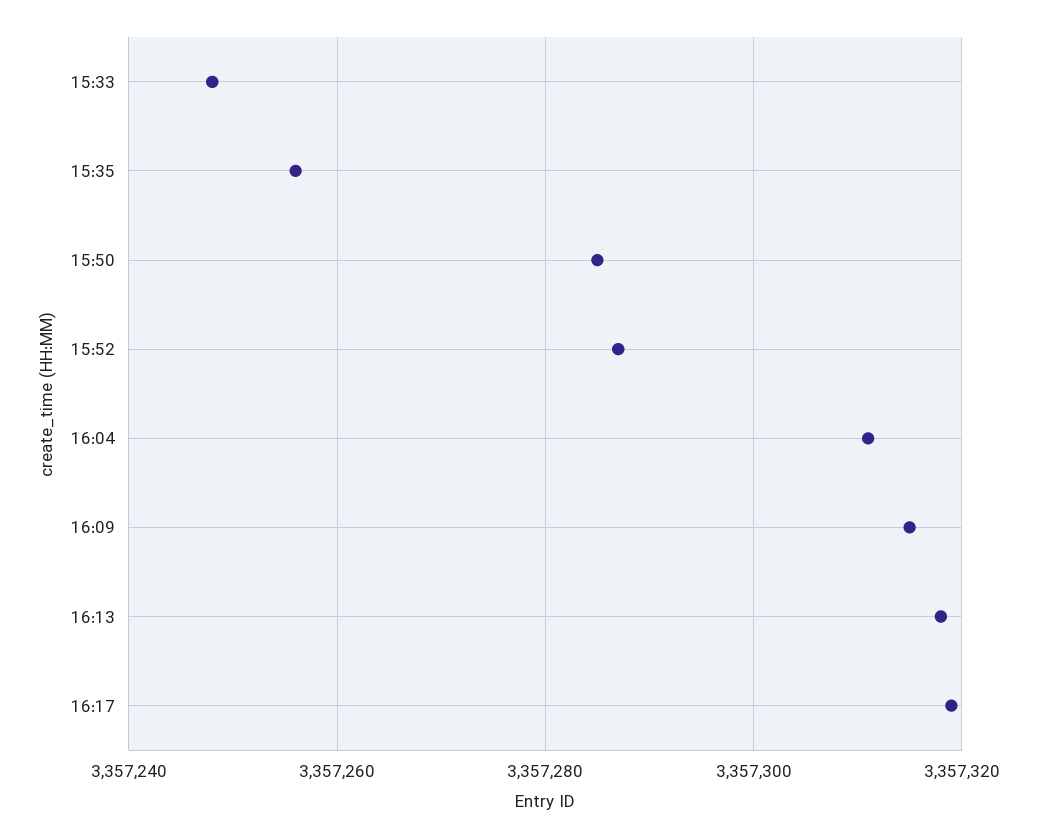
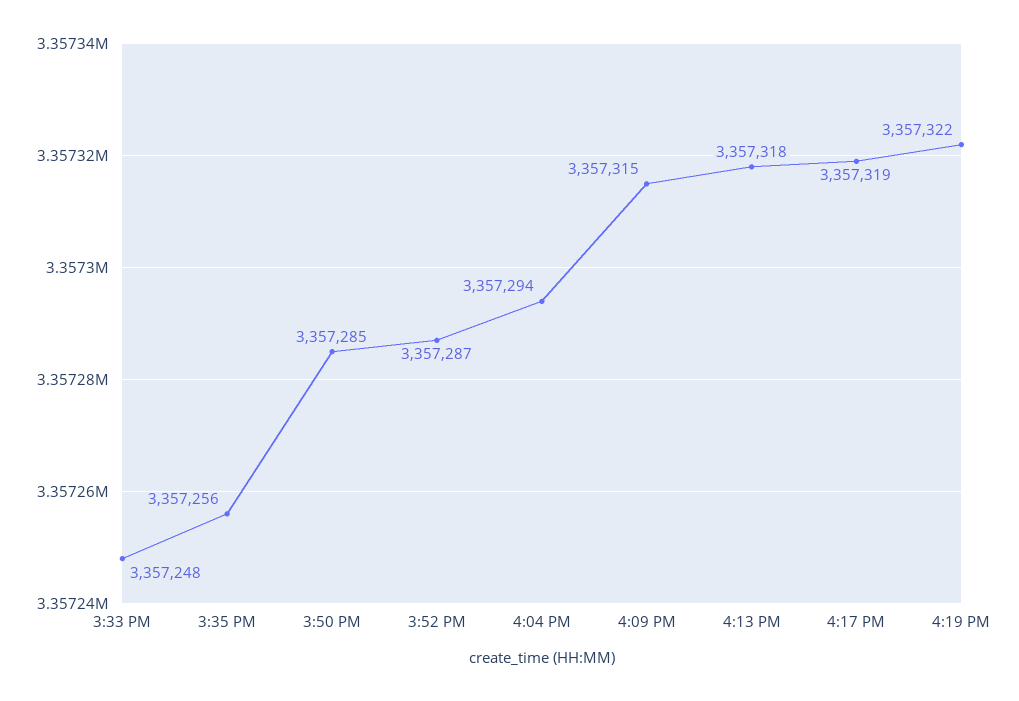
16:04: 3357310 -> 3357294
4:19 PM: none -> 3357322

